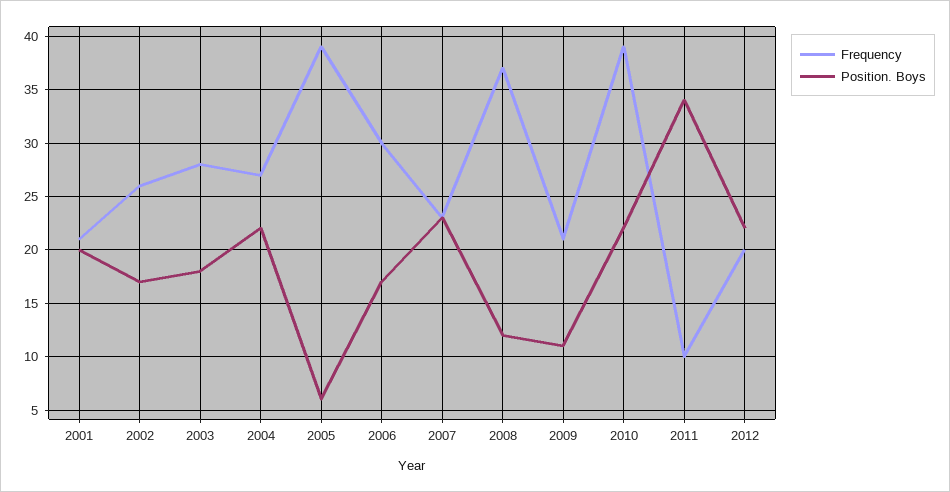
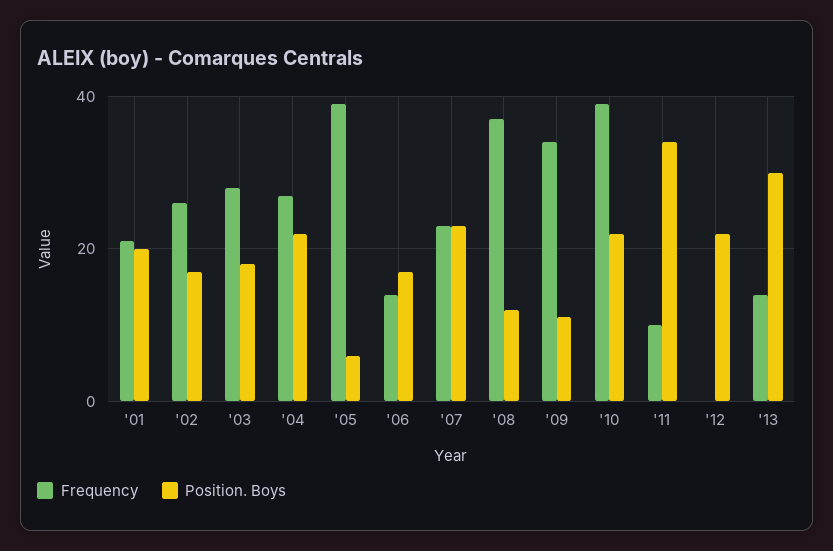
Frequency, 2006: 30 -> 15
Frequency, 2009: 21 -> 35
Frequency, 2012: 20 -> 0
Frequency, '13: none -> 15
Position. Boys, '13: none -> 30

